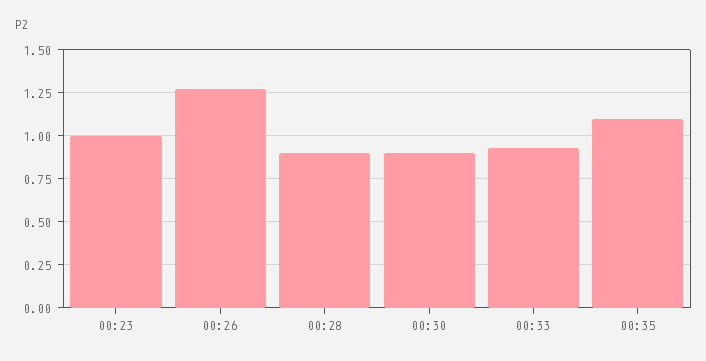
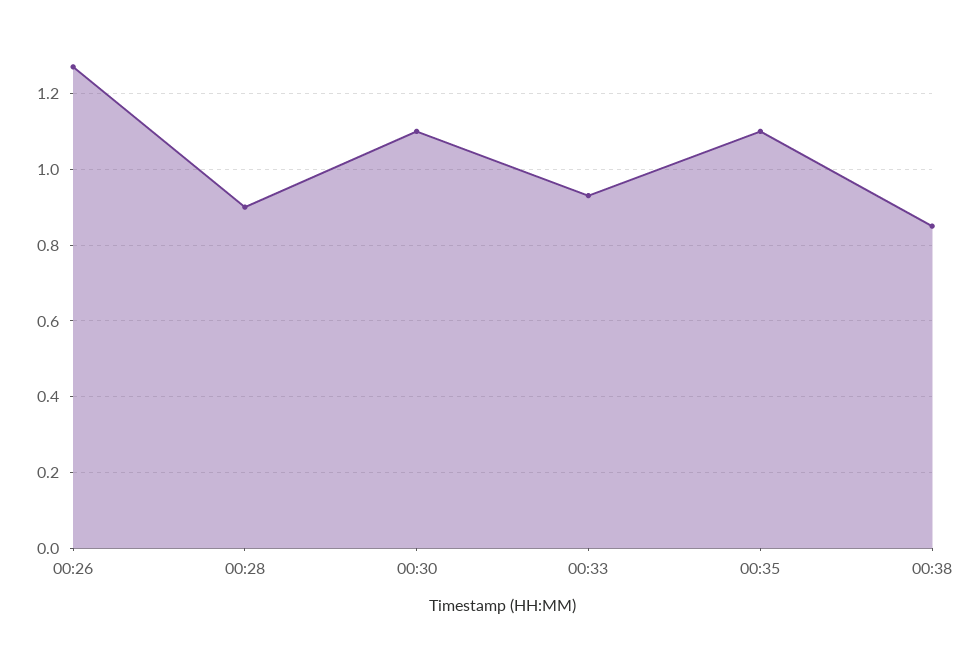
00:23: 1 -> none
00:30: 0.9 -> 1.1
00:38: none -> 0.85

